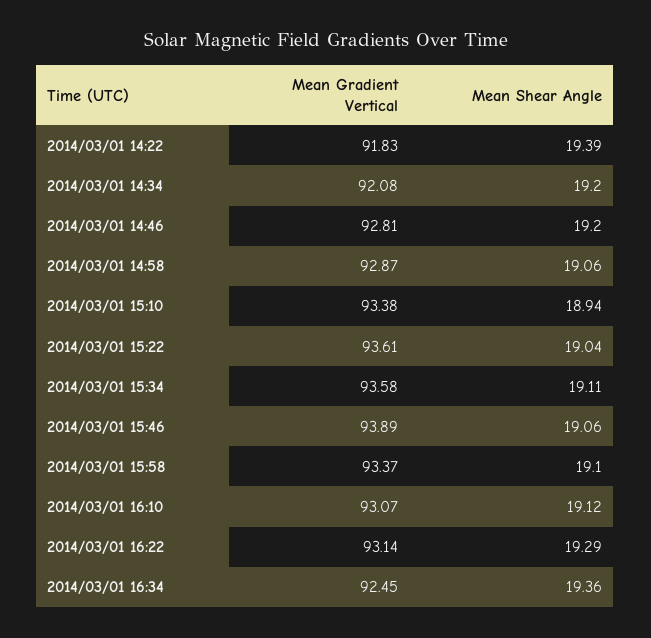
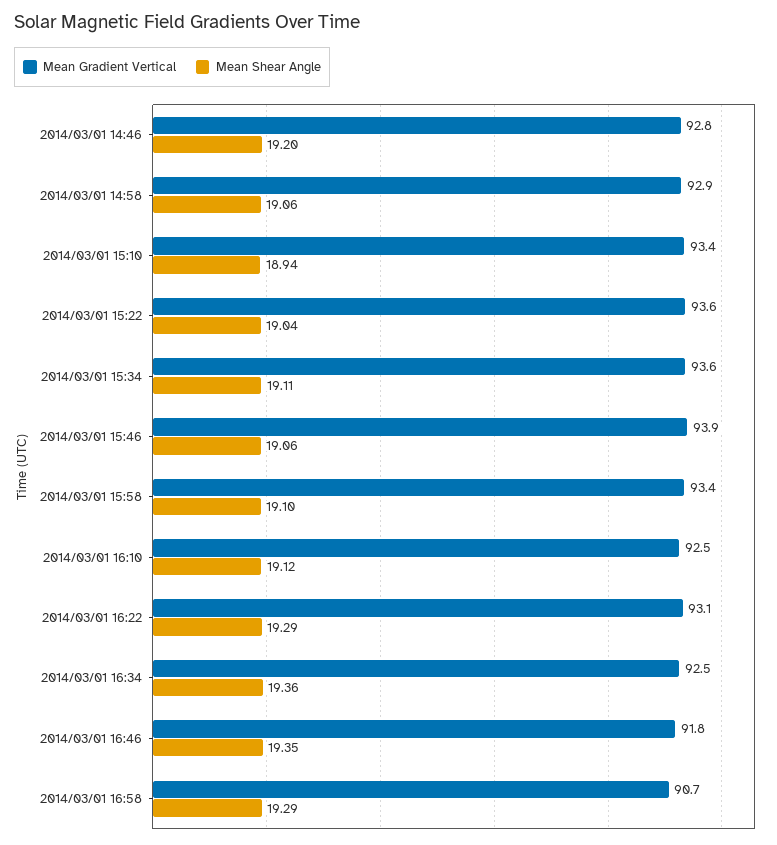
Mean Gradient Vertical, 2014/03/01 14:22: 91.83 -> none
Mean Shear Angle, 2014/03/01 14:22: 19.39 -> none
Mean Gradient Vertical, 2014/03/01 14:34: 92.08 -> none
Mean Shear Angle, 2014/03/01 14:34: 19.2 -> none
Mean Gradient Vertical, 2014/03/01 16:10: 93.07 -> 92.5
Mean Gradient Vertical, 2014/03/01 16:46: none -> 91.8
Mean Shear Angle, 2014/03/01 16:46: none -> 19.35
Mean Gradient Vertical, 2014/03/01 16:58: none -> 90.7
Mean Shear Angle, 2014/03/01 16:58: none -> 19.29

